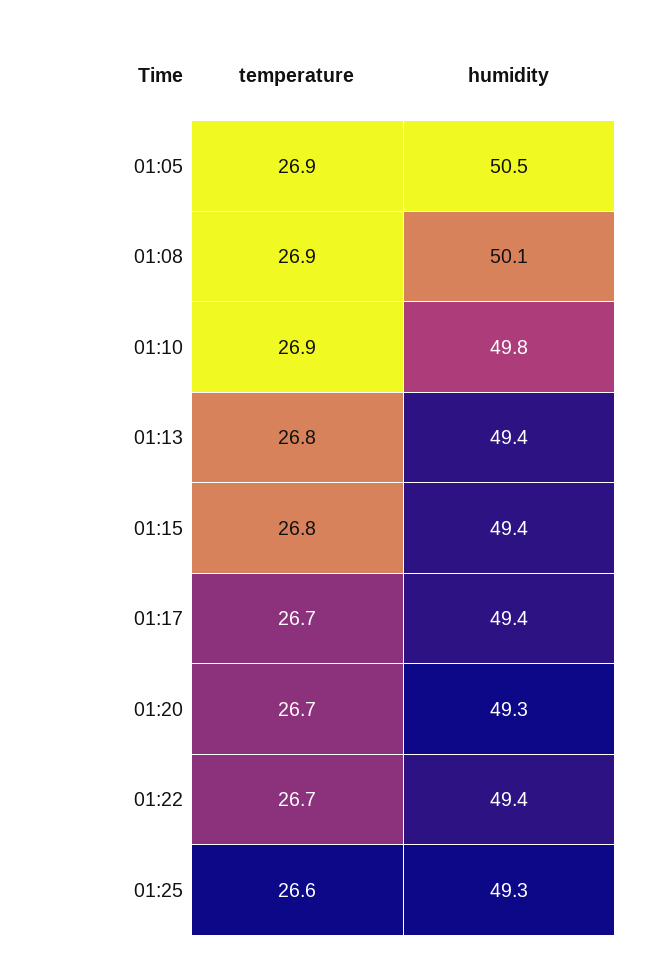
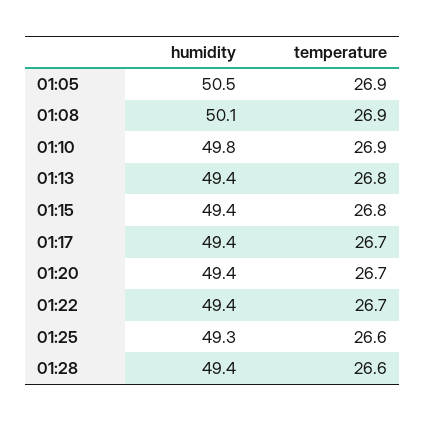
humidity, 01:20: 49.3 -> 49.4
humidity, 01:28: none -> 49.4
temperature, 01:28: none -> 26.6

